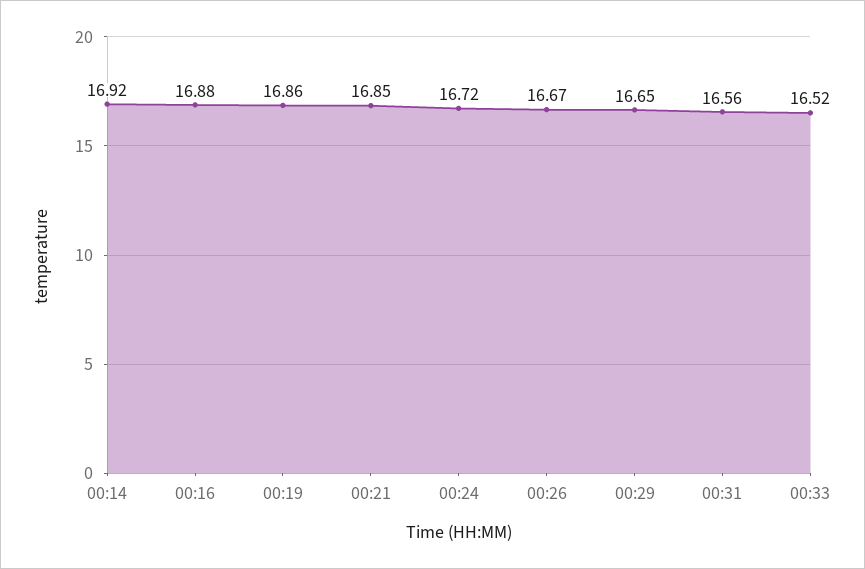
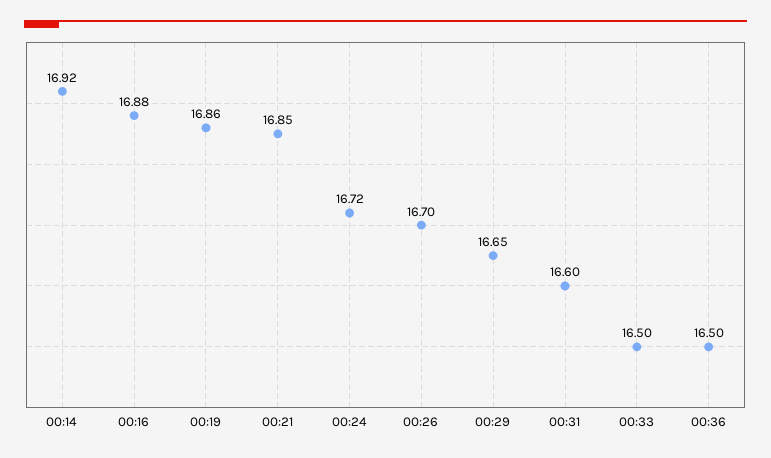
00:26: 16.67 -> 16.7
00:31: 16.56 -> 16.6
00:33: 16.52 -> 16.5
00:36: none -> 16.5

